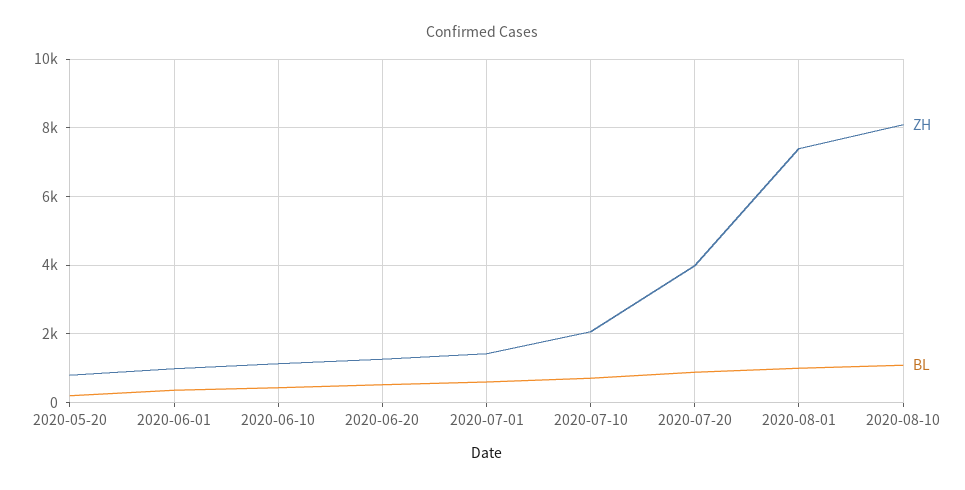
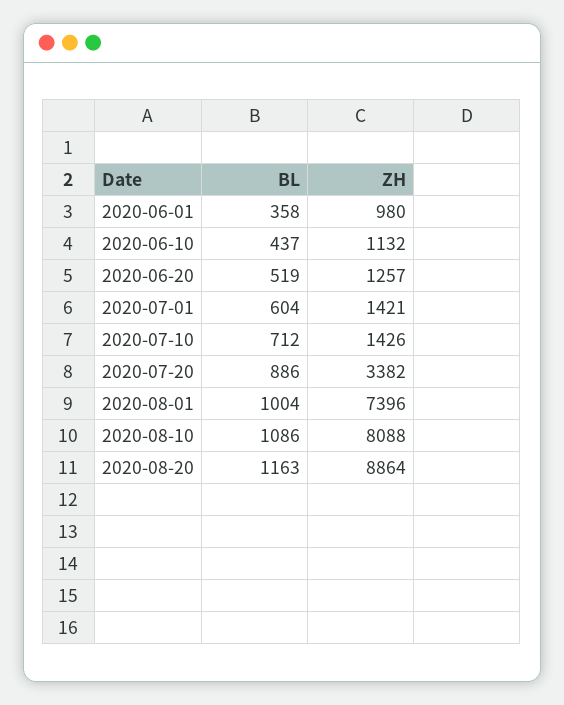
ZH, 2020-05-20: 800 -> none
BL, 2020-05-20: 200 -> none
ZH, 2020-07-10: 2000 -> 1426
ZH, 2020-07-20: 4000 -> 3382
BL, 2020-08-20: none -> 1163
ZH, 2020-08-20: none -> 8864

